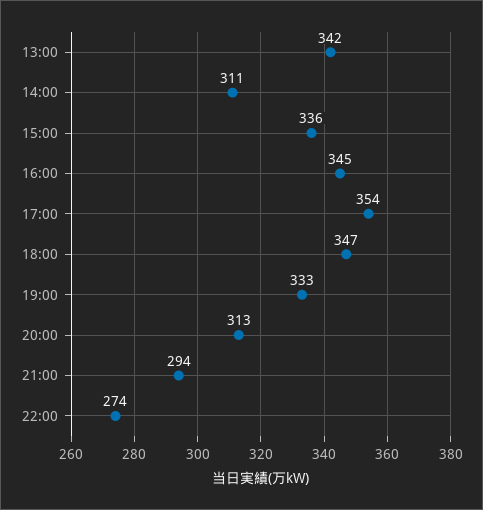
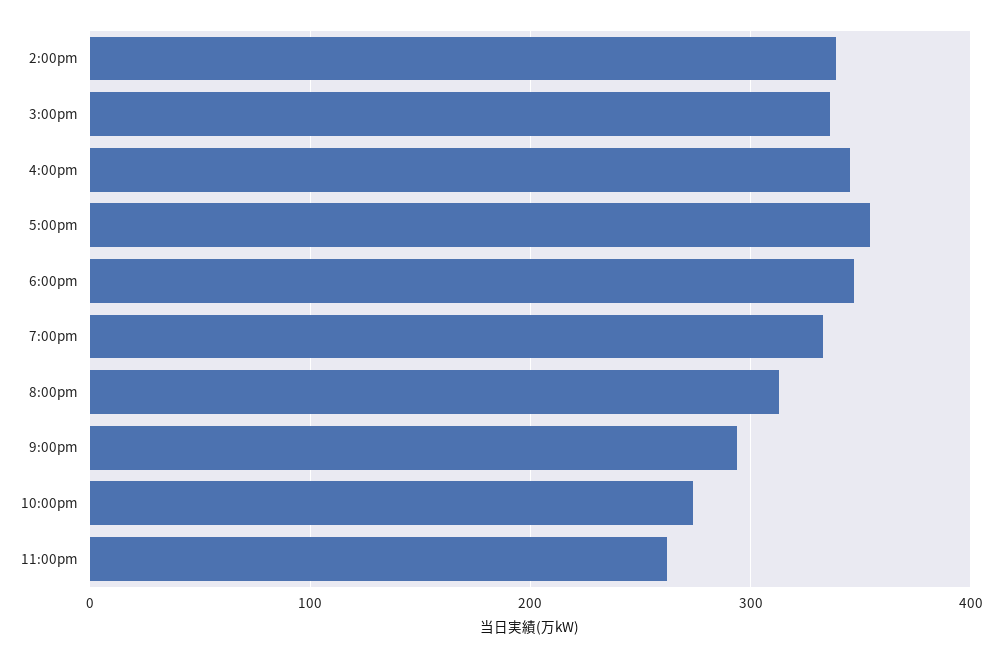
13:00: 342 -> none
14:00: 311 -> 340
11:00pm: none -> 260

